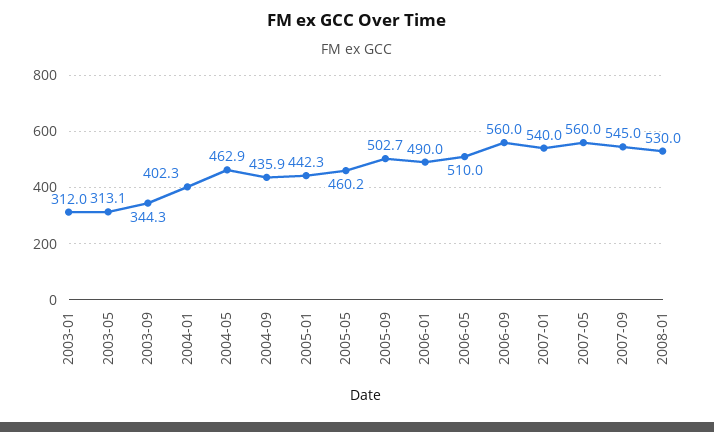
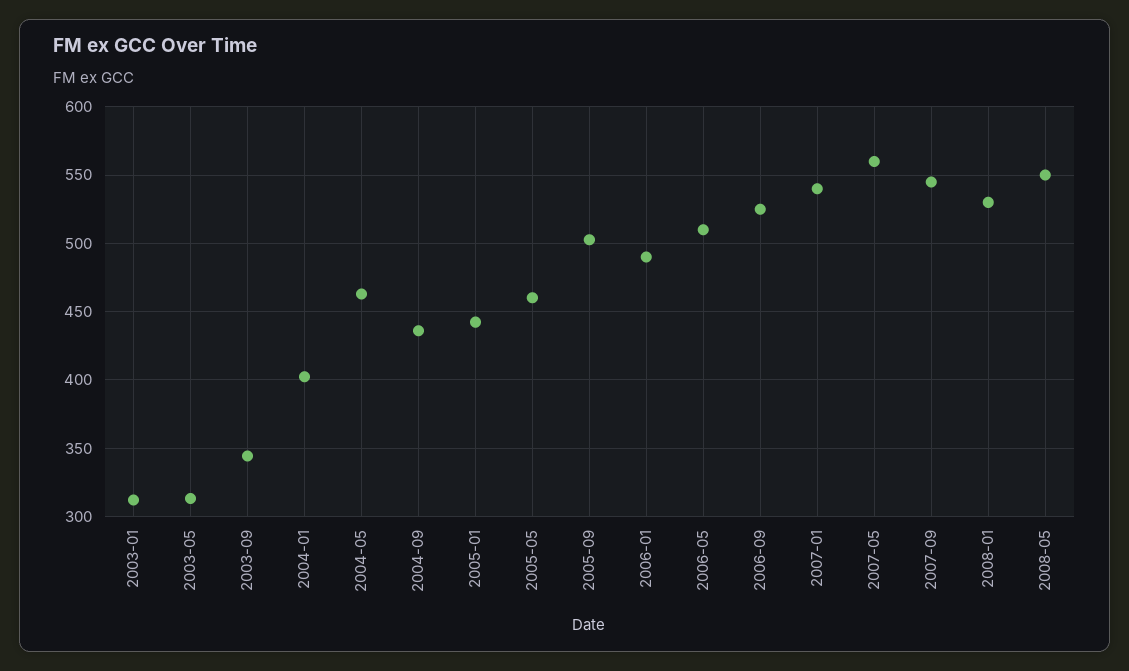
2006-09: 560 -> 525
2008-05: none -> 550

